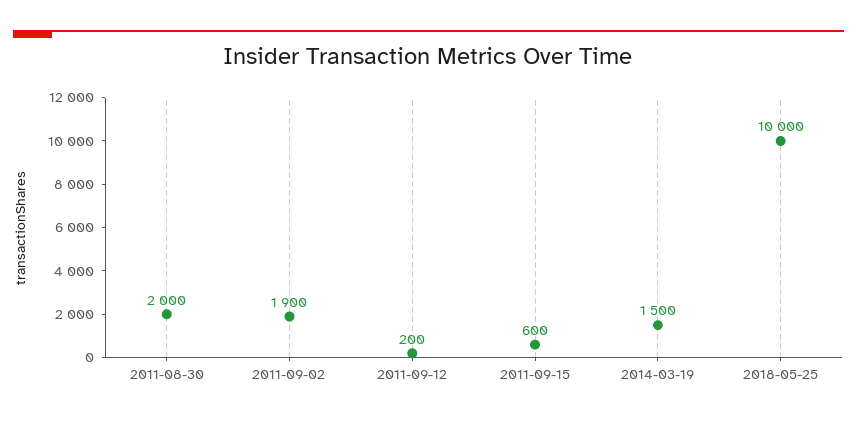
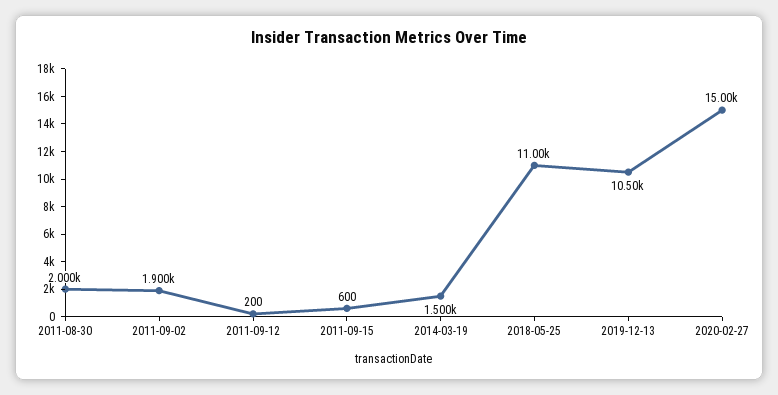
2018-05-25: 10000 -> 11000
2019-12-13: none -> 10500
2020-02-27: none -> 15000

